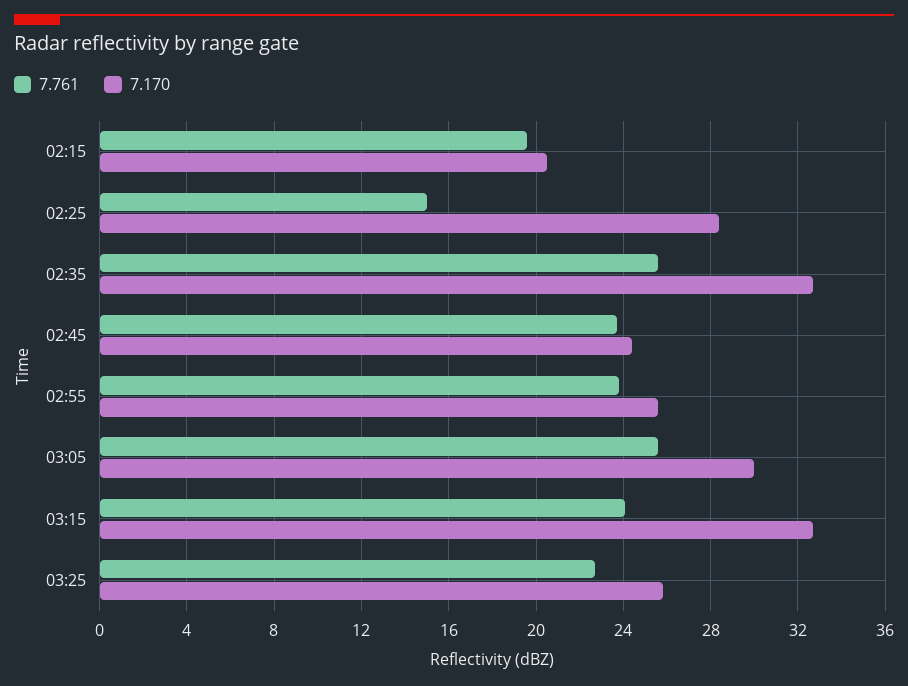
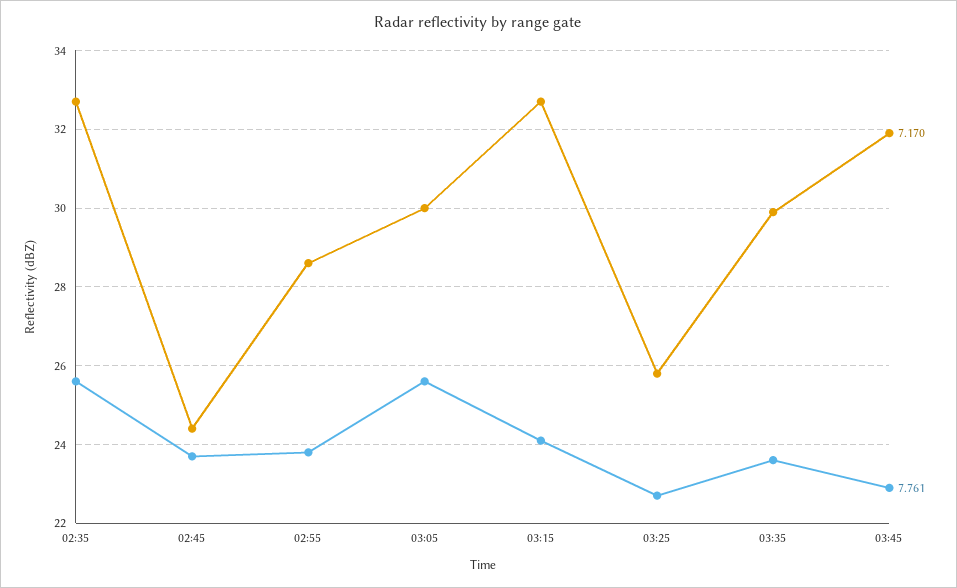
7.761, 02:15: 19.5 -> none
7.170, 02:15: 20.5 -> none
7.761, 02:25: 15 -> none
7.170, 02:25: 28.5 -> none
7.170, 02:55: 25.5 -> 28.5
7.170, 03:35: none -> 30
7.761, 03:35: none -> 23.5
7.170, 03:45: none -> 32
7.761, 03:45: none -> 23

